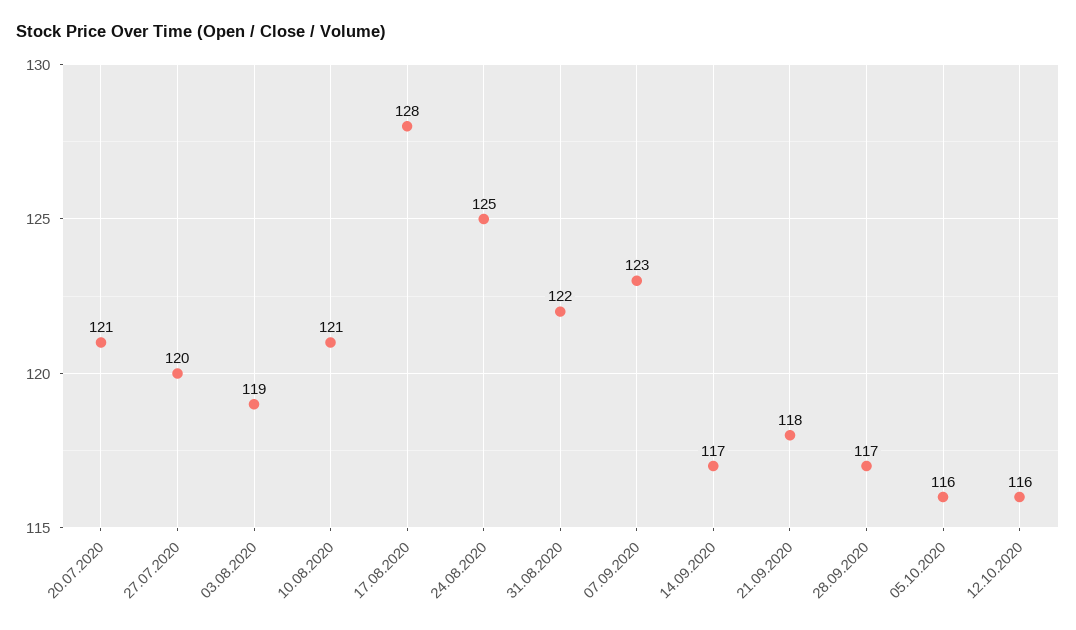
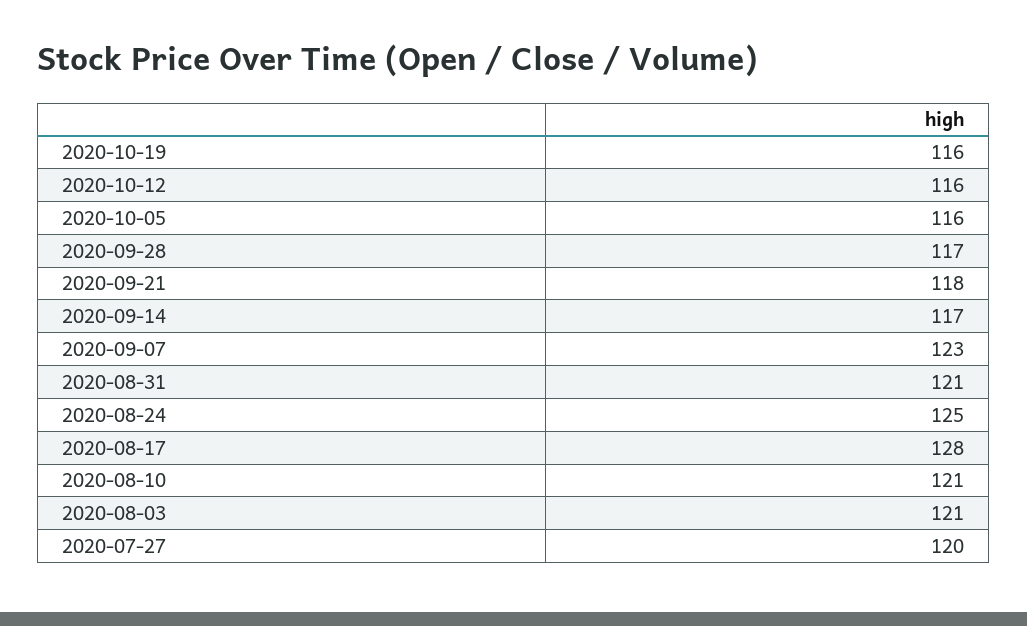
20.07.2020: 121 -> none
03.08.2020: 119 -> 121
31.08.2020: 122 -> 121
2020-10-19: none -> 116

